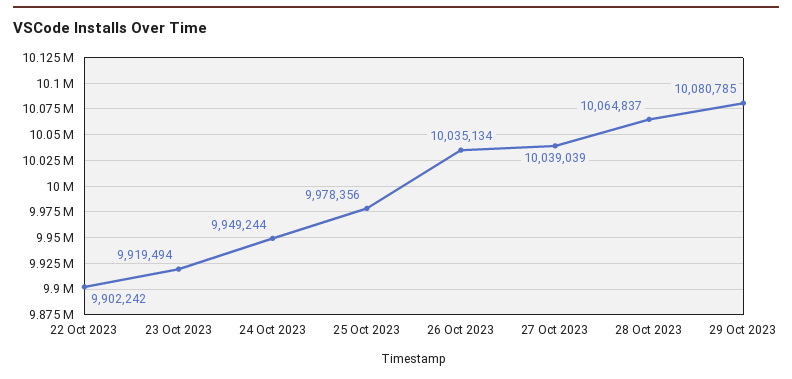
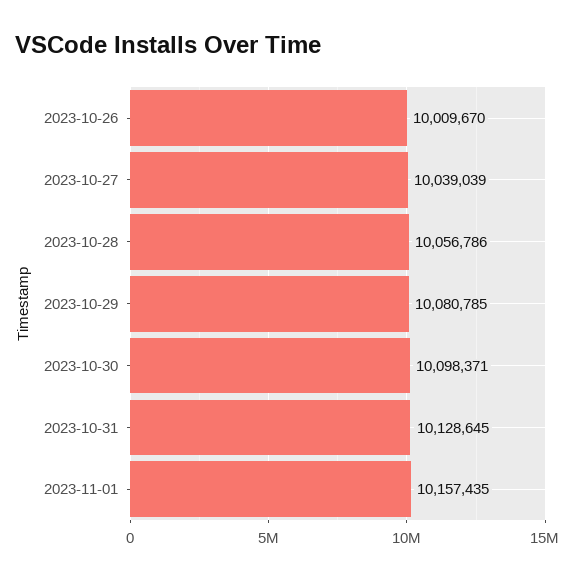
22 Oct 2023: 9902242 -> none
23 Oct 2023: 9919494 -> none
24 Oct 2023: 9949244 -> none
25 Oct 2023: 9978356 -> none
26 Oct 2023: 10035134 -> 10009670
28 Oct 2023: 10064837 -> 10056786
2023-10-30: none -> 10098371
2023-10-31: none -> 10128645
2023-11-01: none -> 10157435

